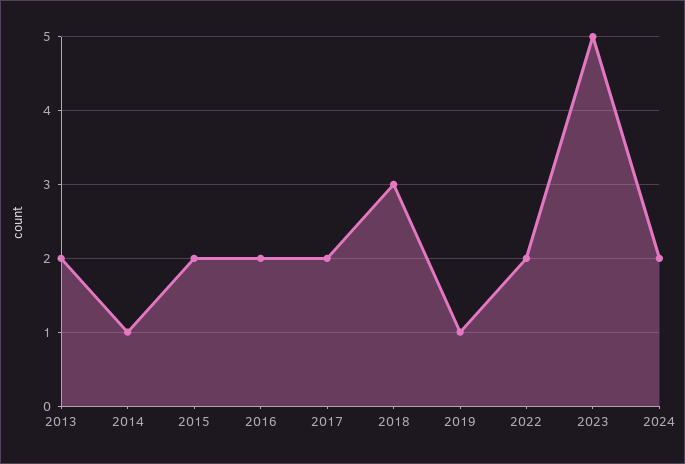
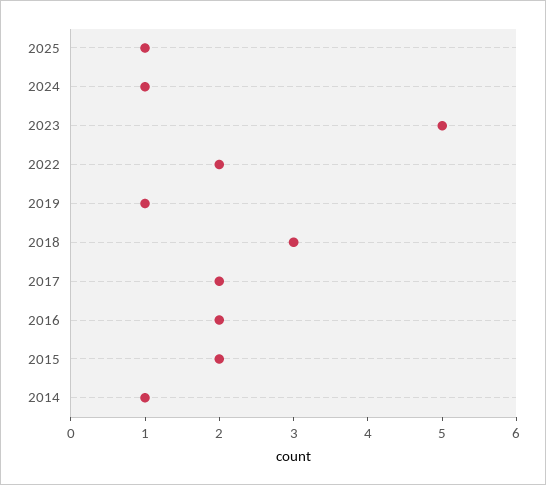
2013: 2 -> none
2024: 2 -> 1
2025: none -> 1

